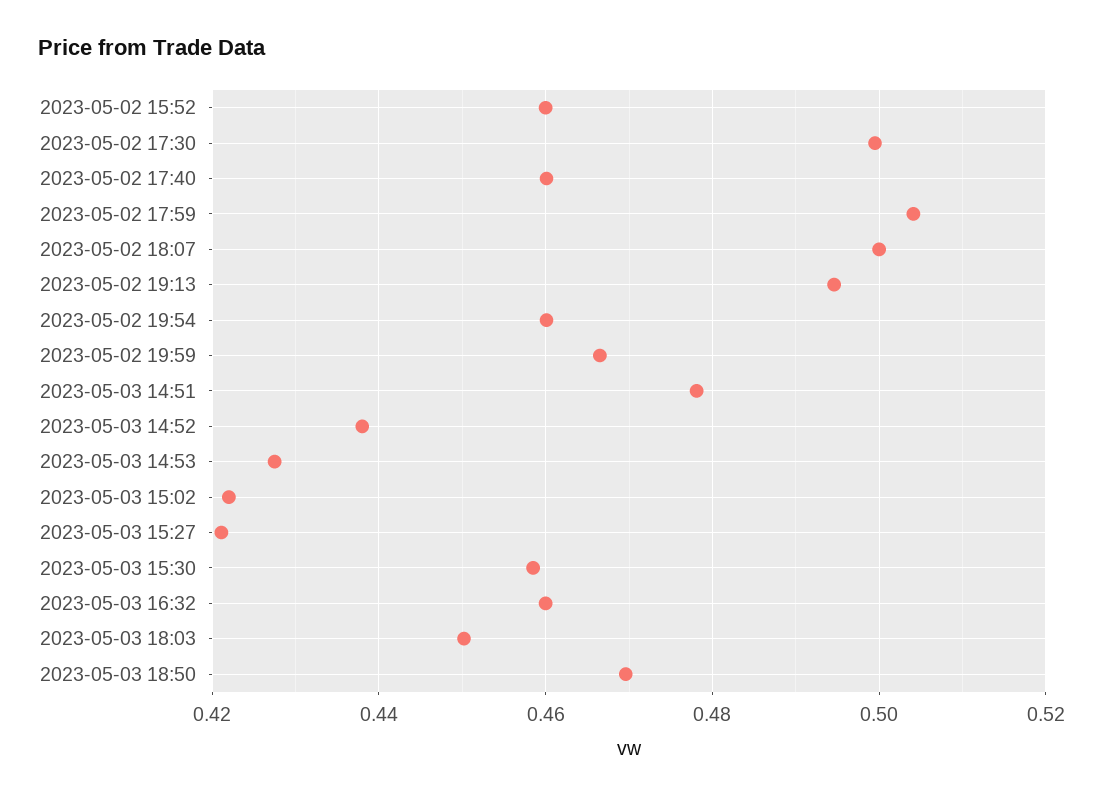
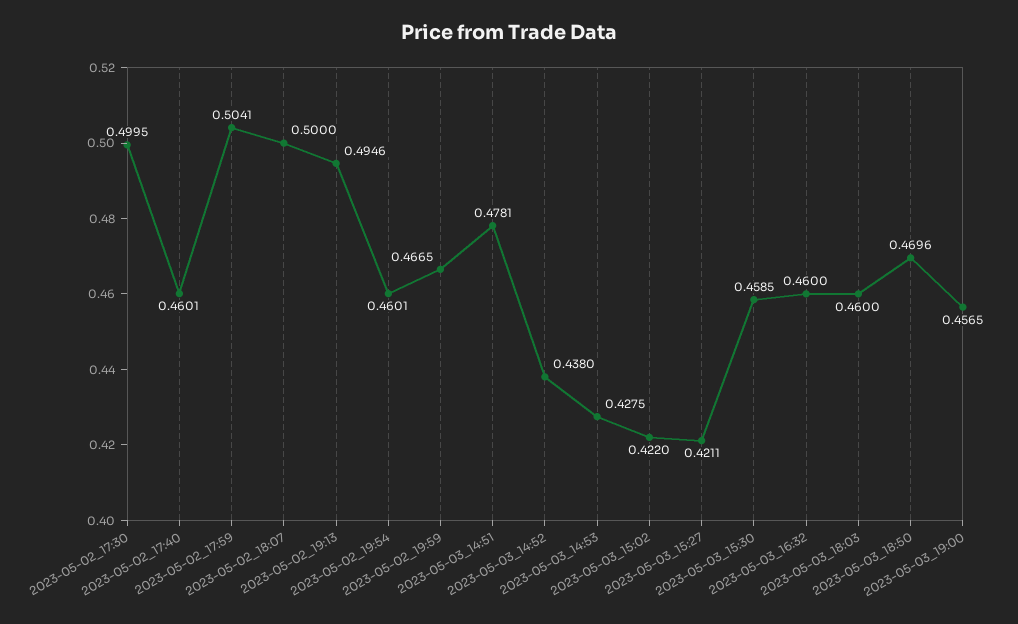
2023-05-02 15:52: 0.46 -> none
2023-05-03 18:03: 0.45 -> 0.46
2023-05-03_19:00: none -> 0.4565

